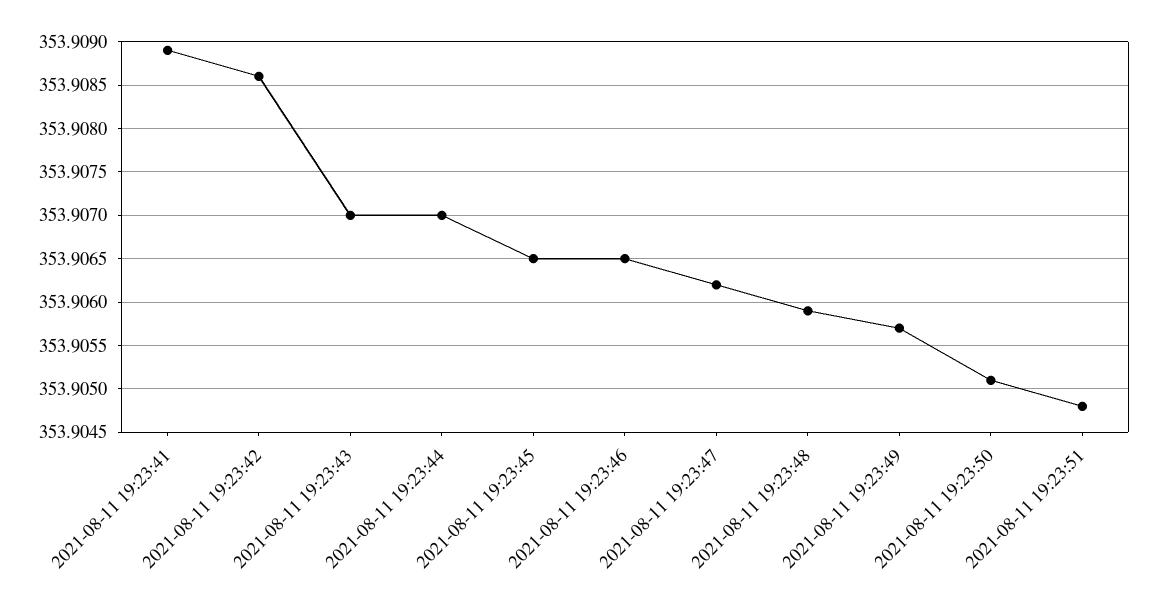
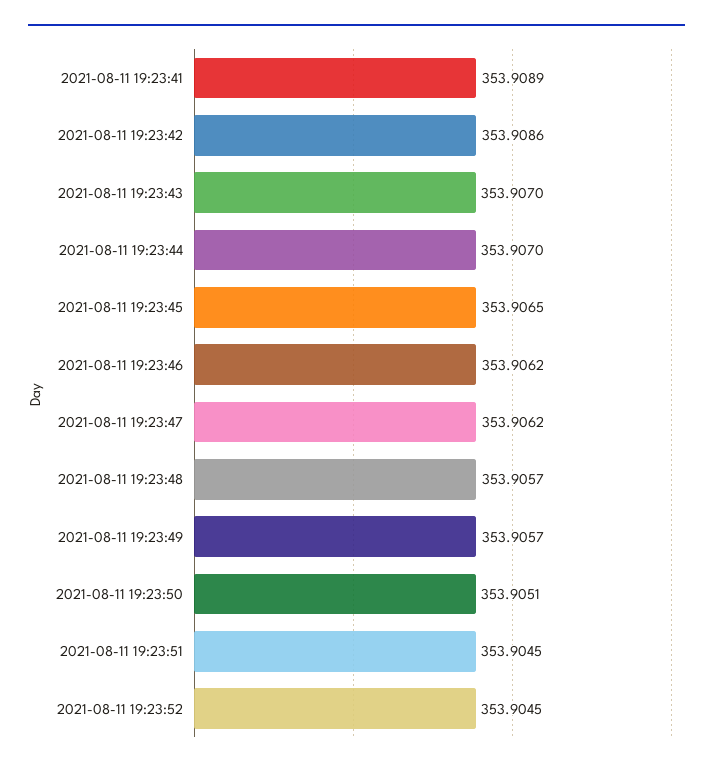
2021-08-11 19:23:46: 353.9065 -> 353.9062
2021-08-11 19:23:48: 353.9059 -> 353.9057
2021-08-11 19:23:51: 353.9048 -> 353.9045
2021-08-11 19:23:52: none -> 353.9045

